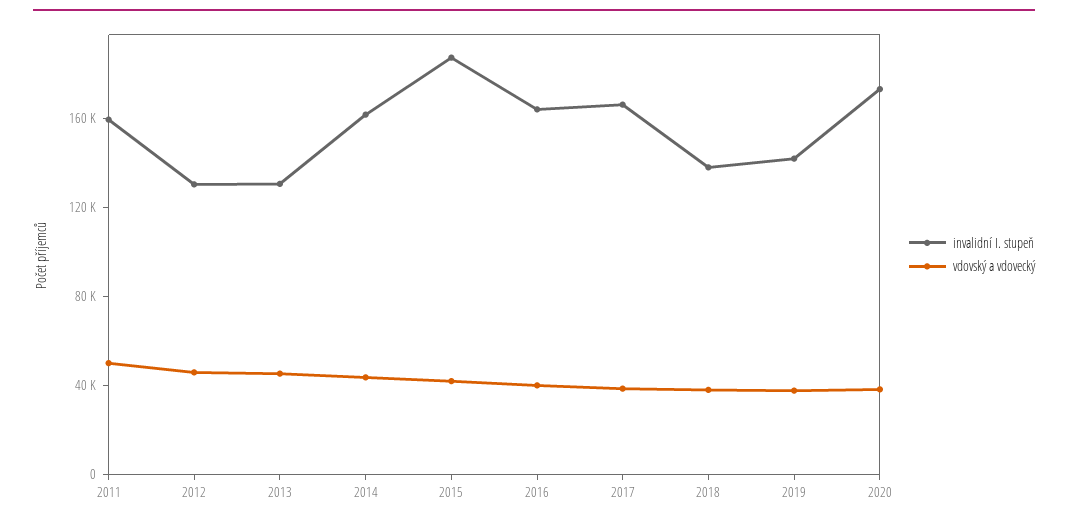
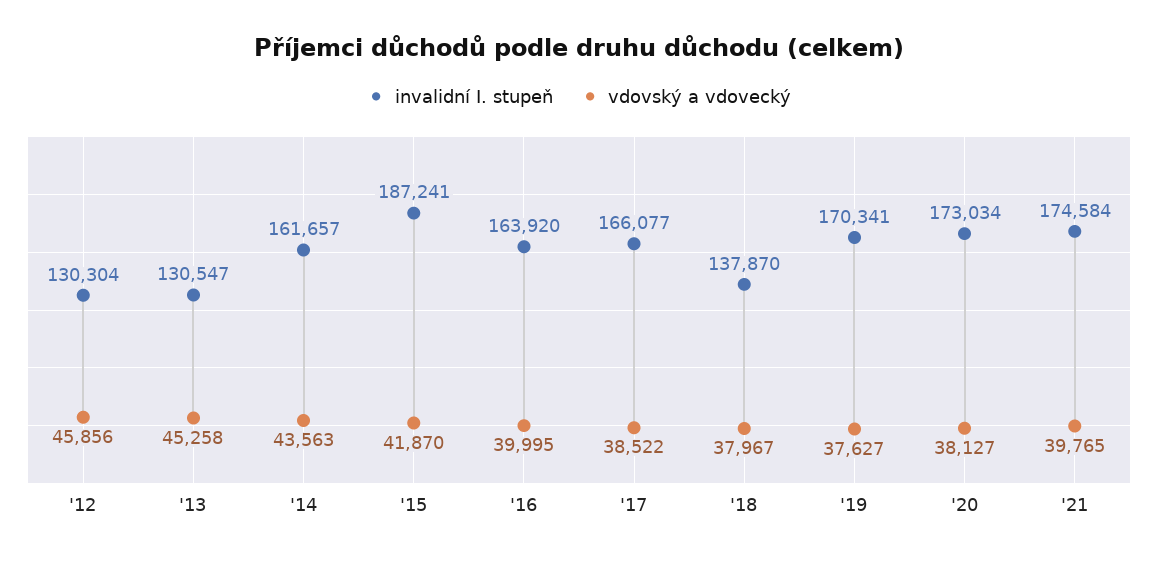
invalidní I. stupeň, 2011: 160000 -> none
vdovský a vdovecký, 2011: 50000 -> none
invalidní I. stupeň, 2019: 140000 -> 170341
invalidní I. stupeň, '21: none -> 174584
vdovský a vdovecký, '21: none -> 39765

